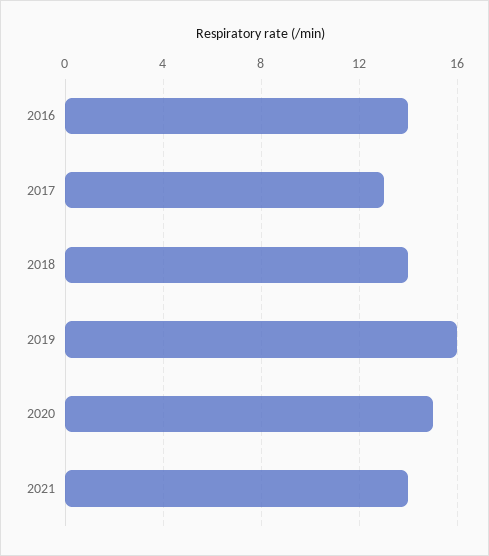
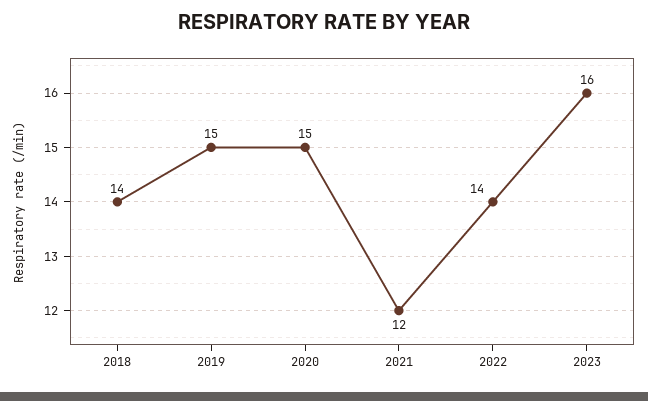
2016: 14 -> none
2017: 13 -> none
2019: 16 -> 15
2021: 14 -> 12
2022: none -> 14
2023: none -> 16

